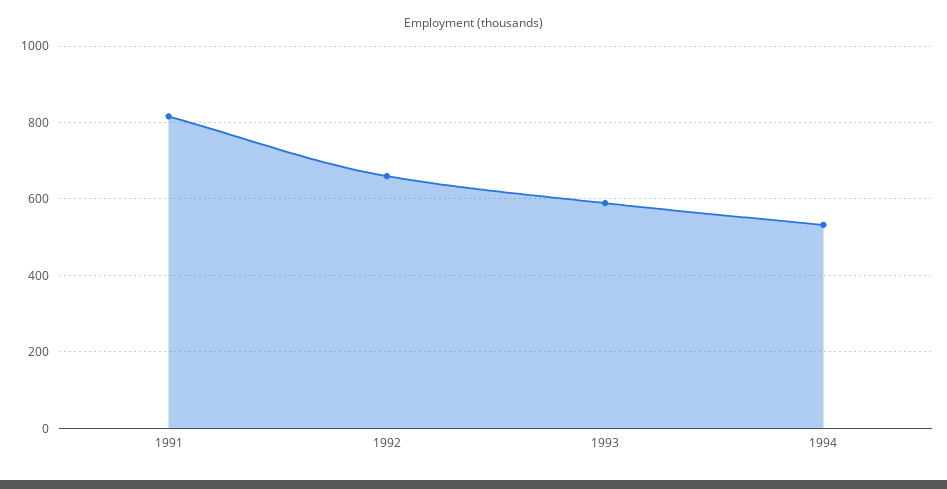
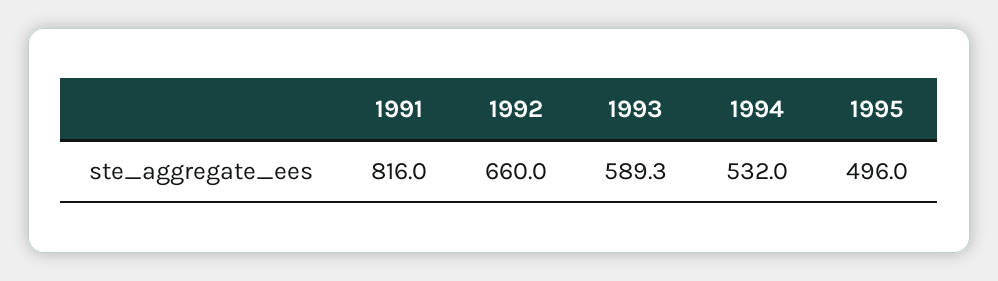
1995: none -> 496

